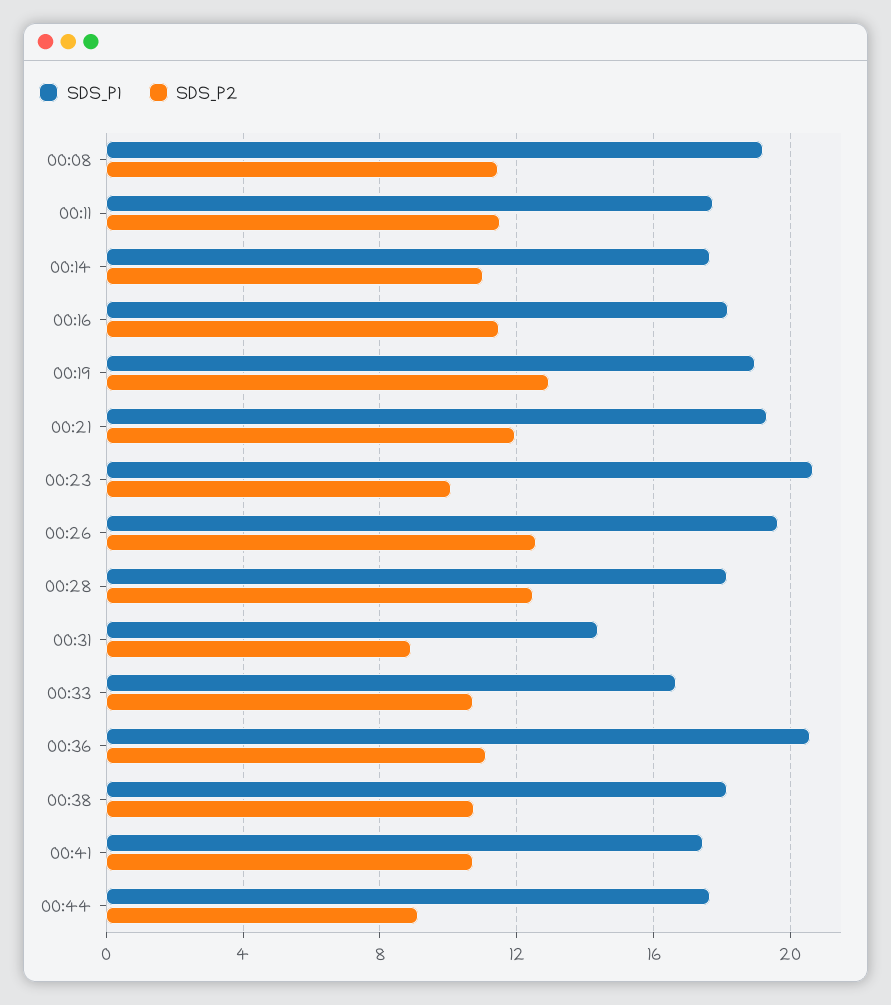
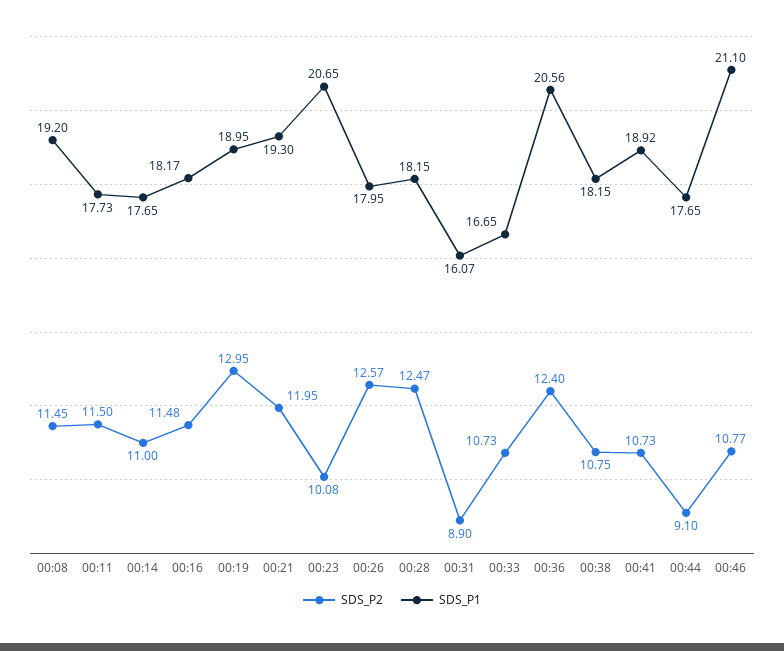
SDS_P1, 00:26: 19.5 -> 17.95
SDS_P1, 00:31: 14.5 -> 16.07
SDS_P2, 00:36: 11 -> 12.4
SDS_P1, 00:41: 17.5 -> 18.92
SDS_P2, 00:46: none -> 10.77
SDS_P1, 00:46: none -> 21.1

